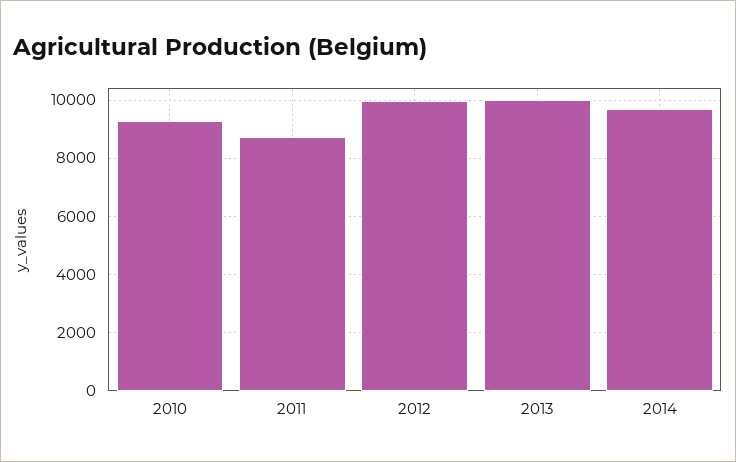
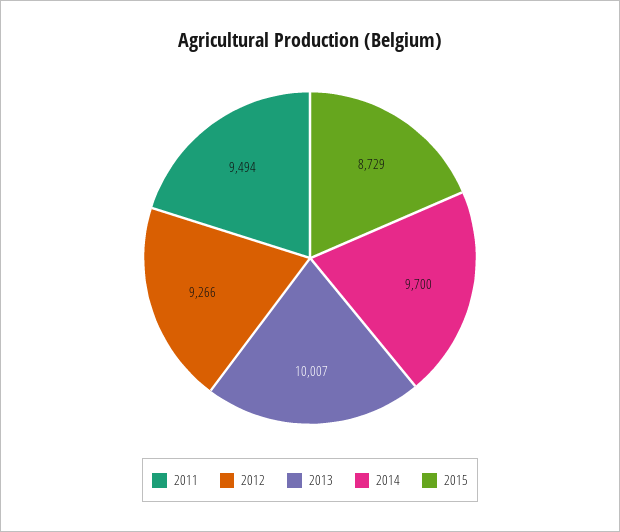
2010: 9250 -> none
2011: 8750 -> 9494
2012: 10000 -> 9266
2015: none -> 8729

